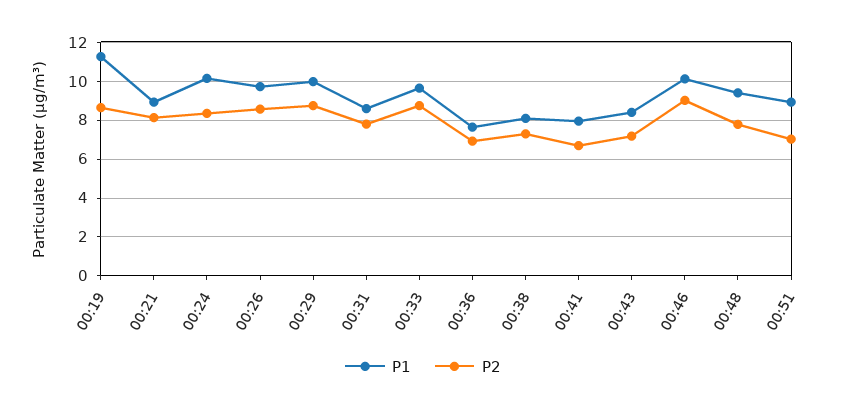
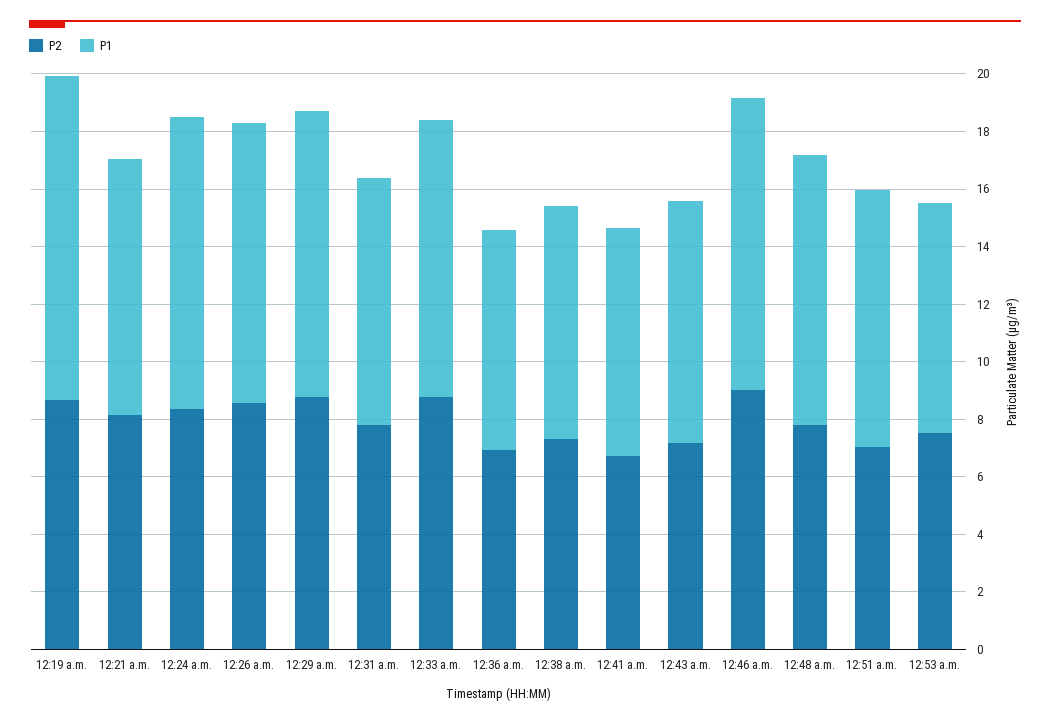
P2, 12:53 a.m.: none -> 7.5
P1, 12:53 a.m.: none -> 8

